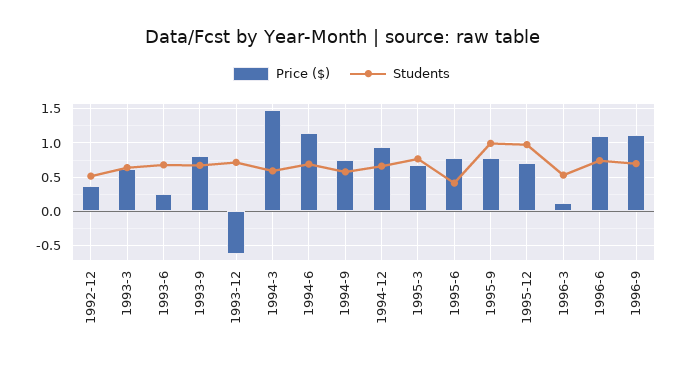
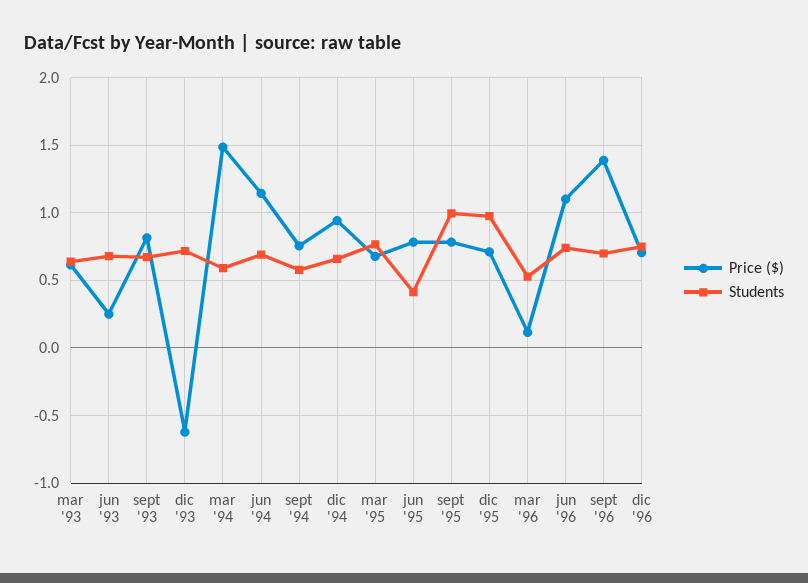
Price ($), 1992-12: 0.4 -> none
Students, 1992-12: 0.5 -> none
Price ($), 1996-9: 1.1 -> 1.4
Price ($), dic '96: none -> 0.7
Students, dic '96: none -> 0.75

